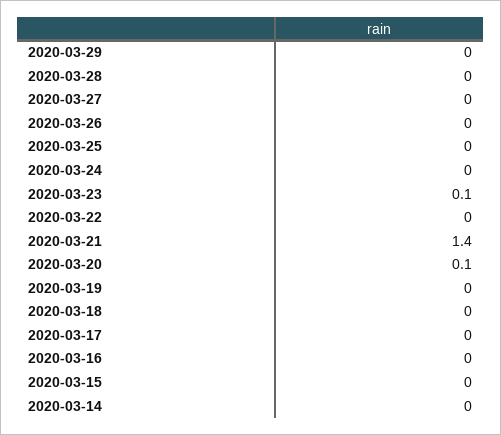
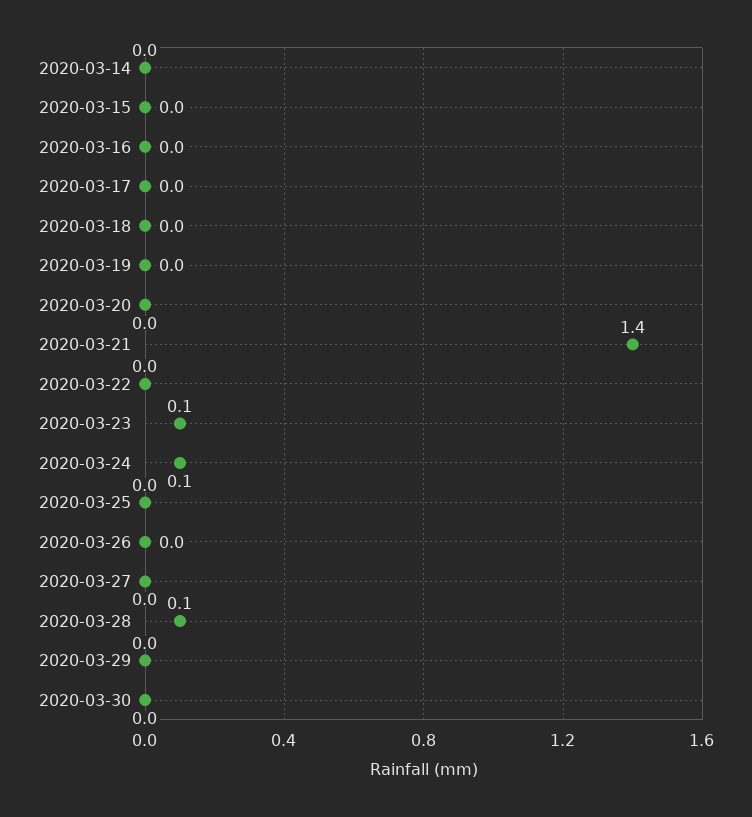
2020-03-28: 0 -> 0.1
2020-03-24: 0 -> 0.1
2020-03-20: 0.1 -> 0
2020-03-30: none -> 0

